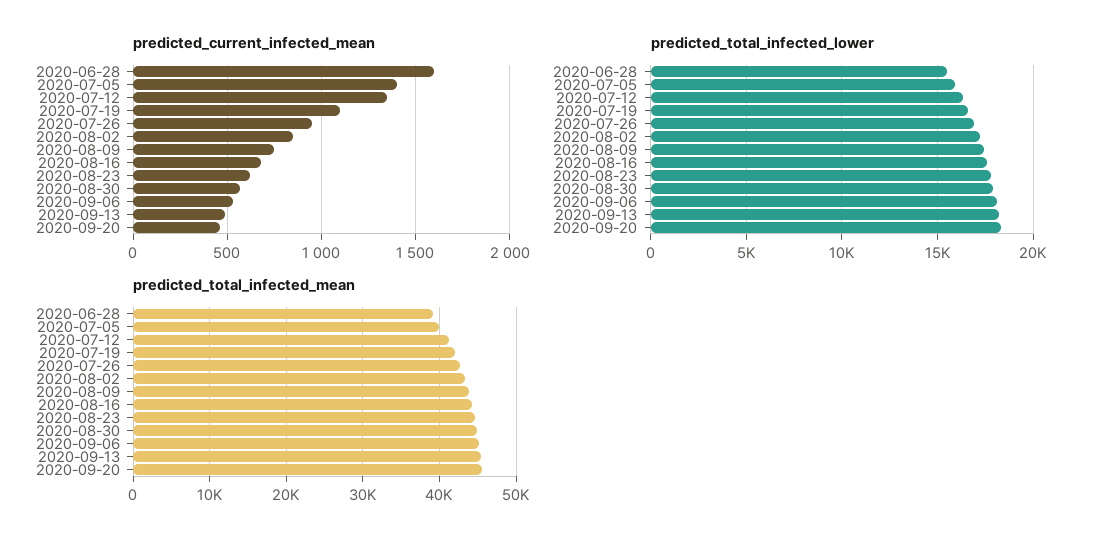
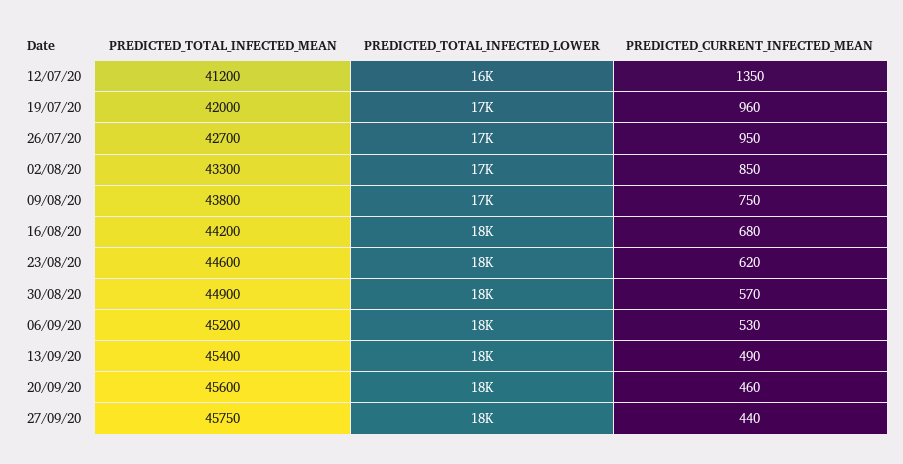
predicted_current_infected_mean, 2020-06-28: 1600 -> none
predicted_current_infected_mean, 2020-07-05: 1400 -> none
predicted_current_infected_mean, 2020-07-19: 1100 -> 960
predicted_total_infected_lower, 2020-06-28: 15500 -> none
predicted_total_infected_lower, 2020-07-05: 16000 -> none
predicted_total_infected_mean, 2020-06-28: 39000 -> none
predicted_total_infected_mean, 2020-07-05: 40000 -> none
predicted_total_infected_mean, 27/09/20: none -> 45750
predicted_total_infected_lower, 27/09/20: none -> 18000
predicted_current_infected_mean, 27/09/20: none -> 440

